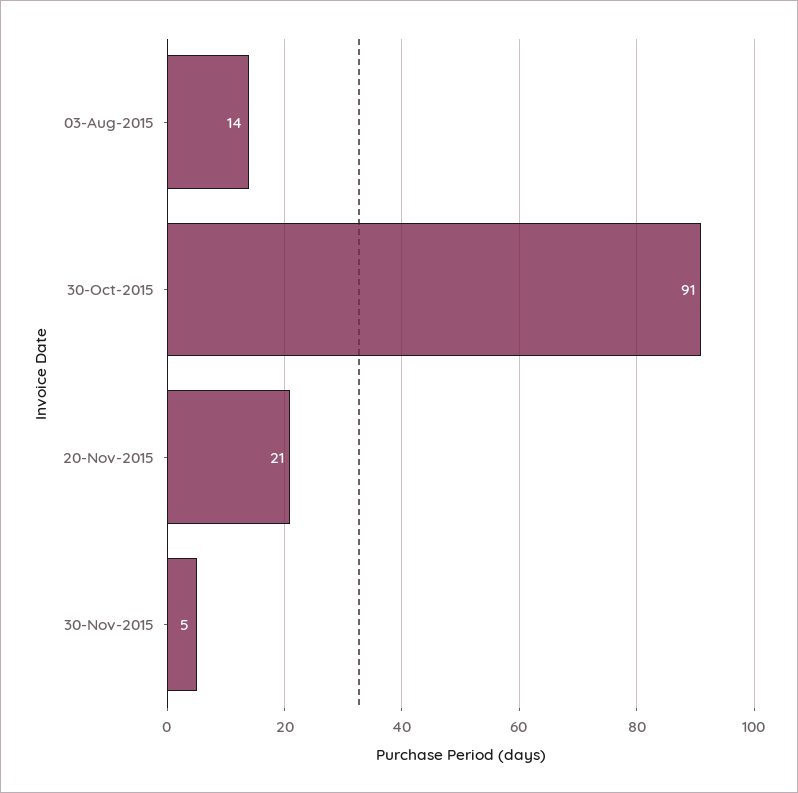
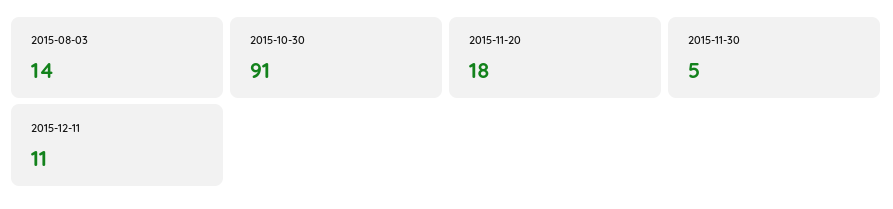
20-Nov-2015: 21 -> 18
2015-12-11: none -> 11

